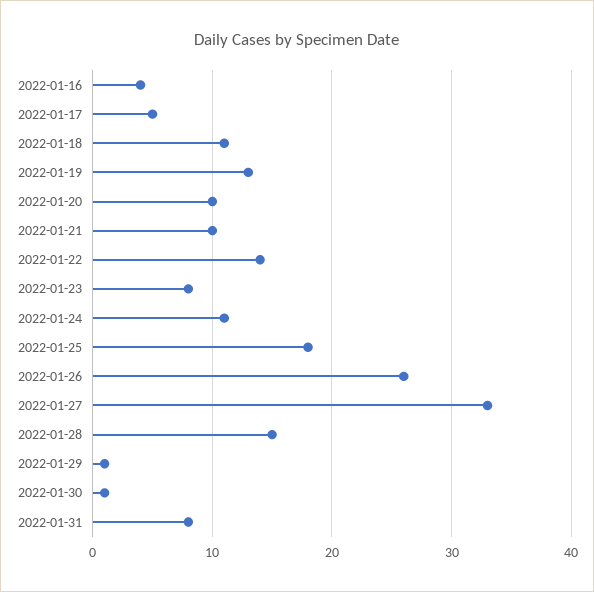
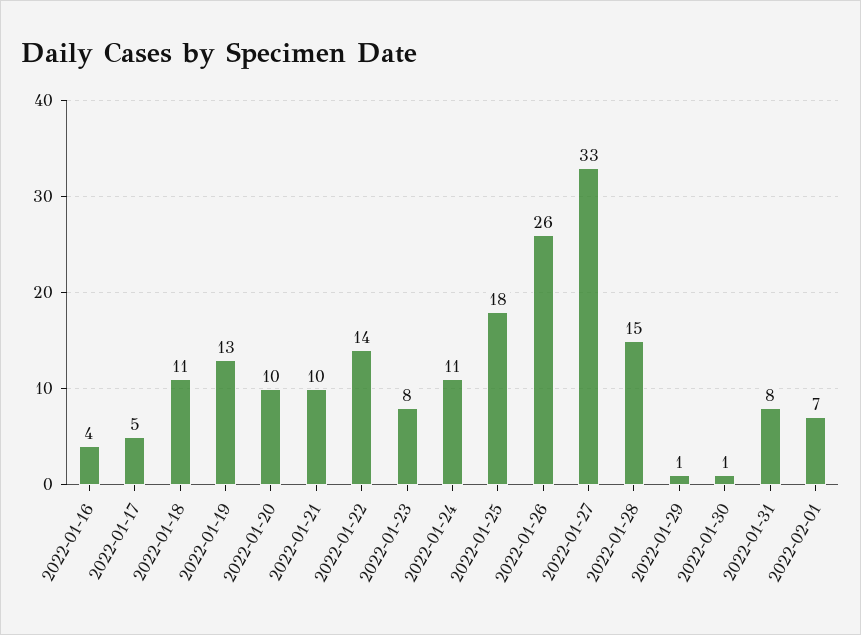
2022-02-01: none -> 7

